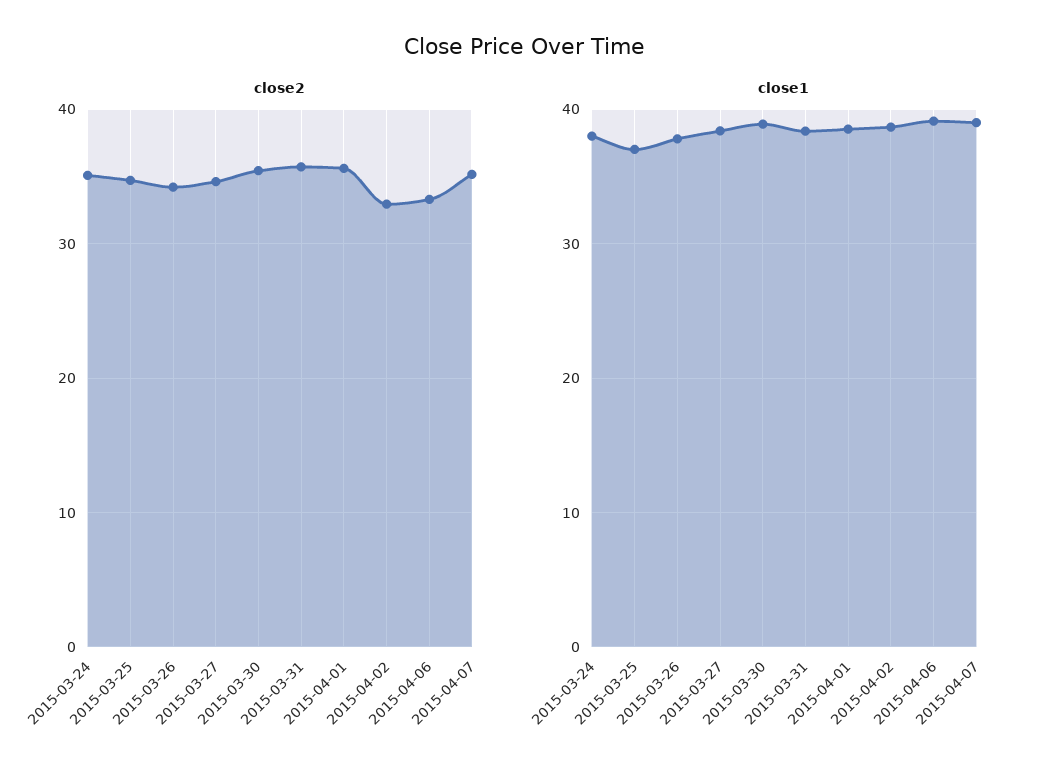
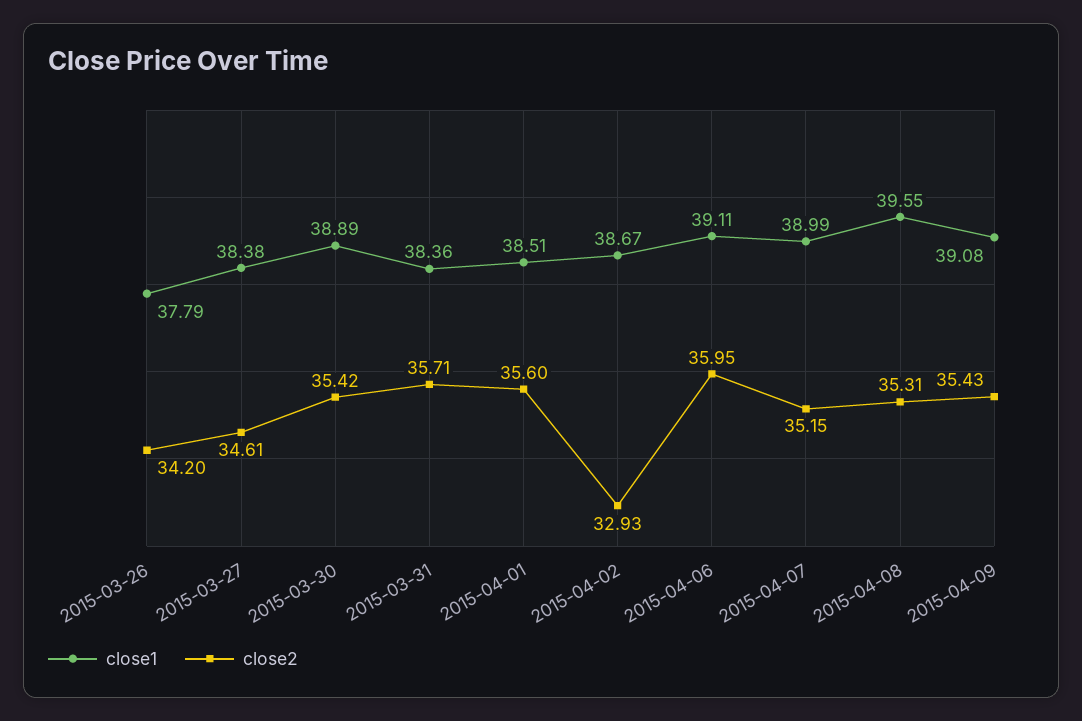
close2, 2015-03-24: 35 -> none
close2, 2015-03-25: 35 -> none
close2, 2015-04-06: 33 -> 35.95
close1, 2015-03-24: 38 -> none
close1, 2015-03-25: 37 -> none
close1, 2015-04-08: none -> 39.55
close2, 2015-04-08: none -> 35.31
close1, 2015-04-09: none -> 39.08
close2, 2015-04-09: none -> 35.43

